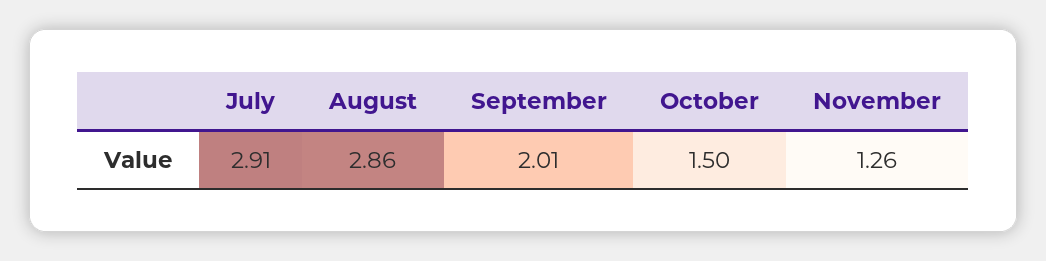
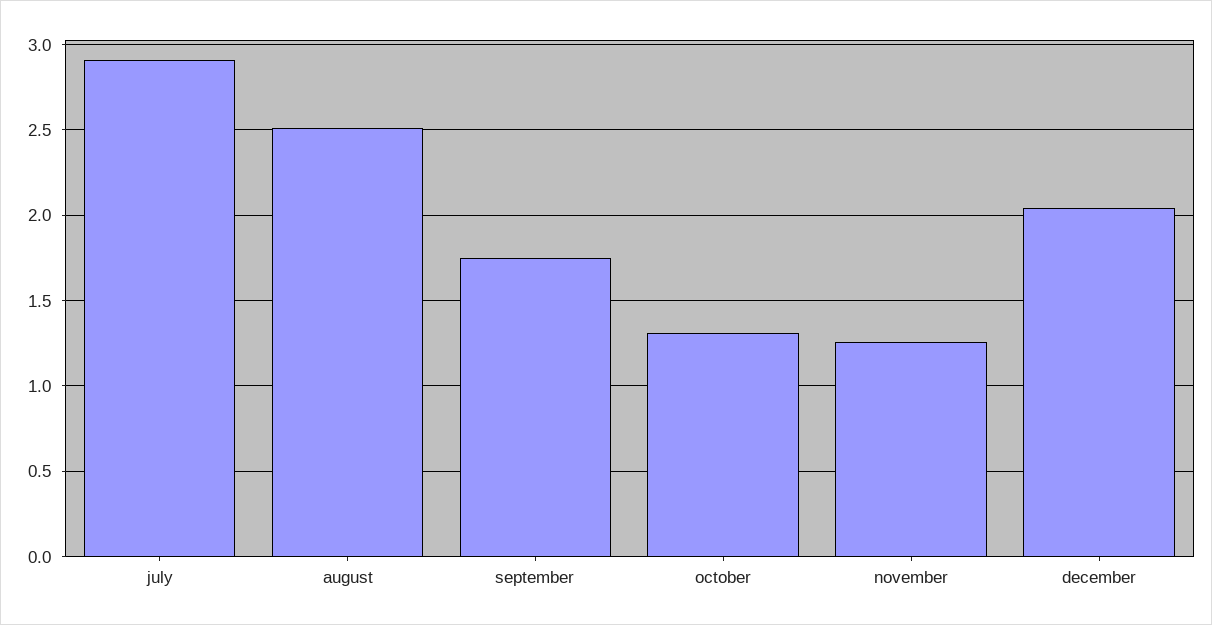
August: 2.86 -> 2.5
September: 2.01 -> 1.75
October: 1.5 -> 1.3
december: none -> 2.05

